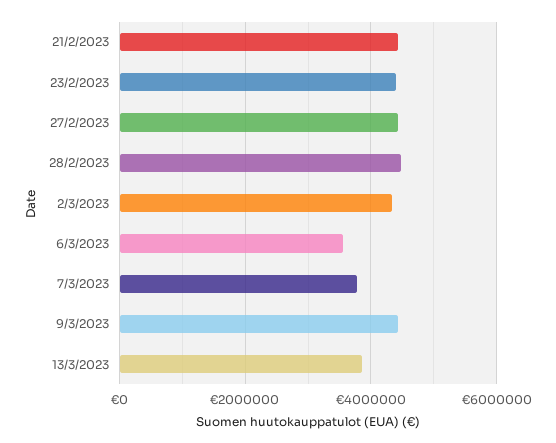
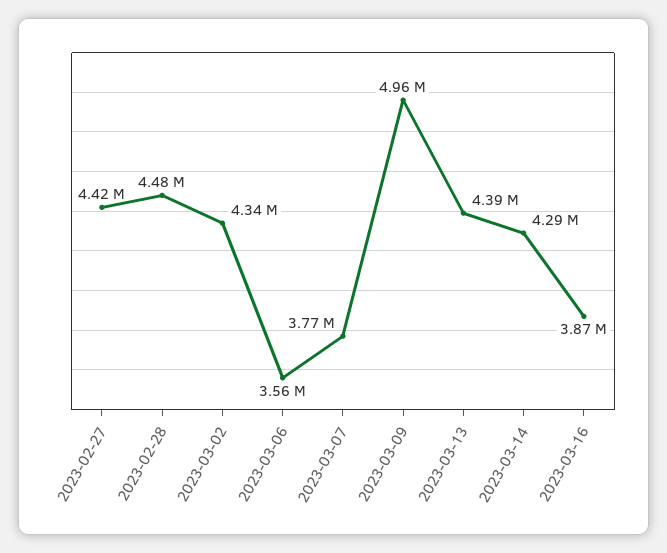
21/2/2023: 4400000 -> none
23/2/2023: 4400000 -> none
9/3/2023: 4400000 -> 4960000
13/3/2023: 3800000 -> 4390000
2023-03-14: none -> 4290000
2023-03-16: none -> 3870000

